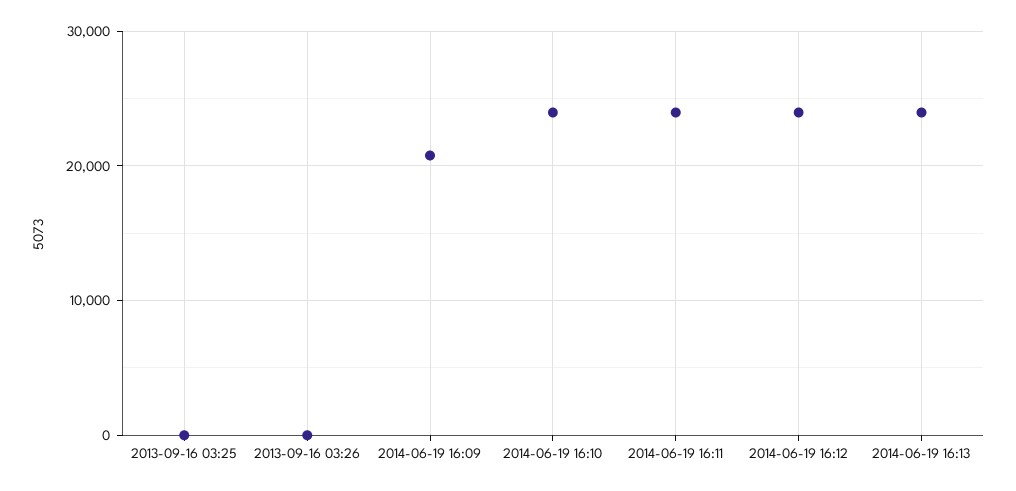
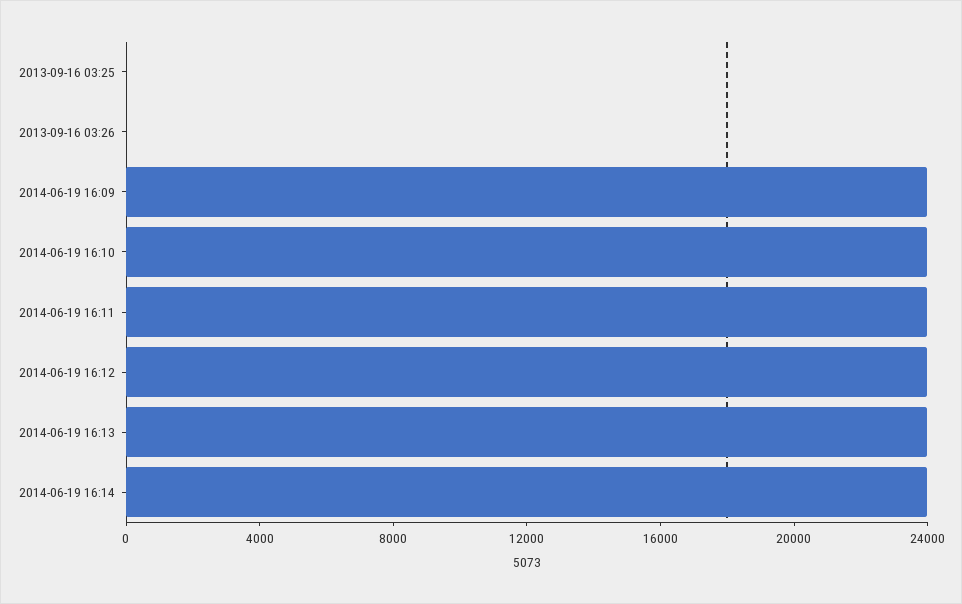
2014-06-19 16:09: 21000 -> 24000
2014-06-19 16:14: none -> 24000

